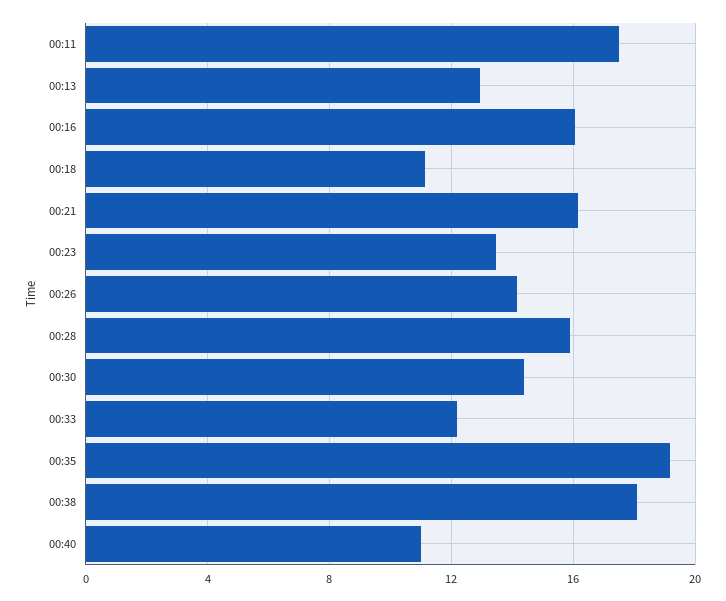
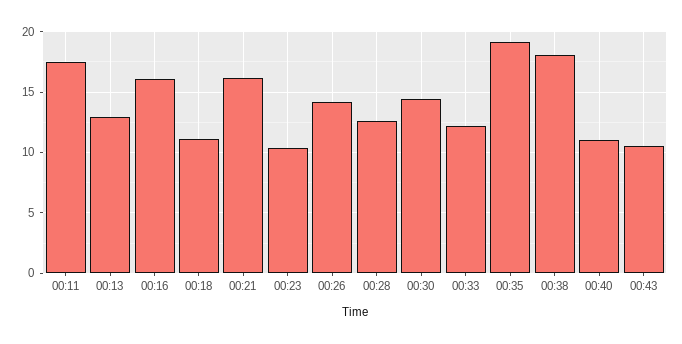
00:23: 13.5 -> 10.5
00:28: 16 -> 12.5
00:43: none -> 10.5

